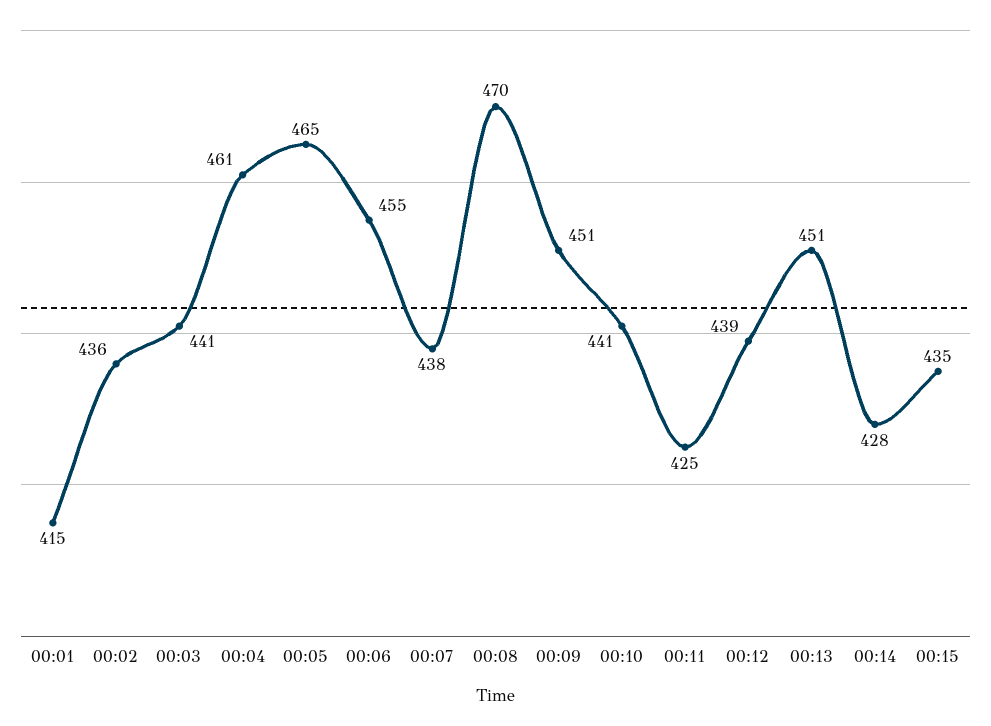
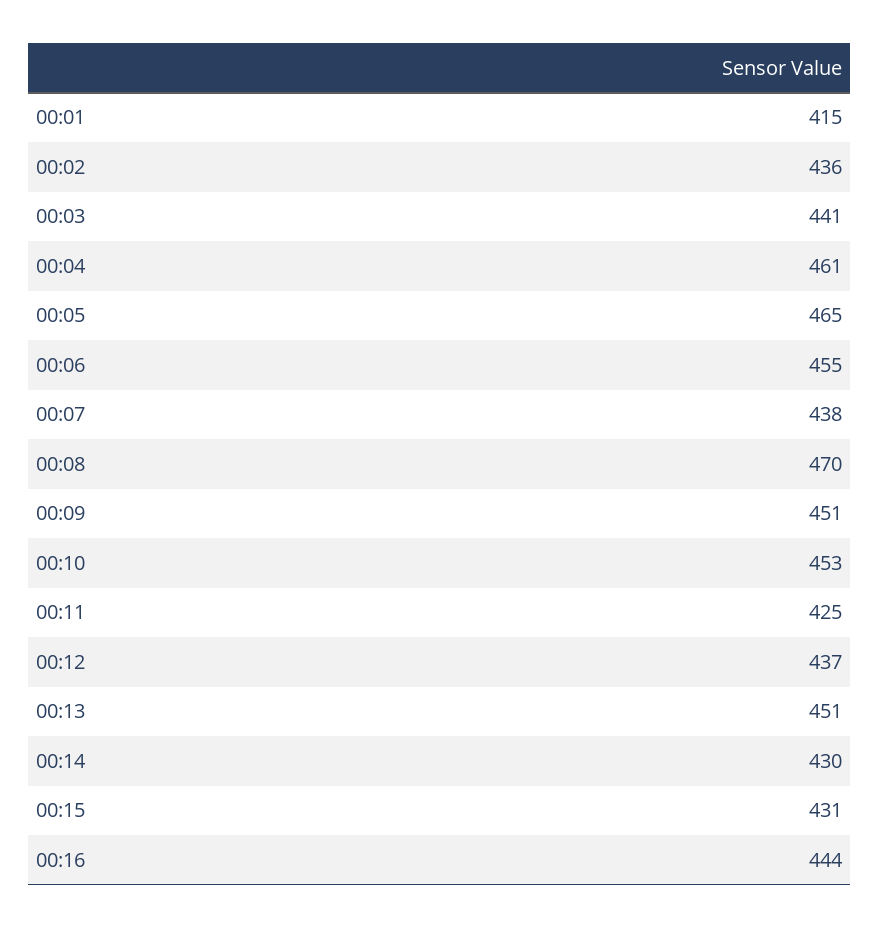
00:10: 441 -> 453
00:12: 439 -> 437
00:14: 428 -> 430
00:15: 435 -> 431
00:16: none -> 444

